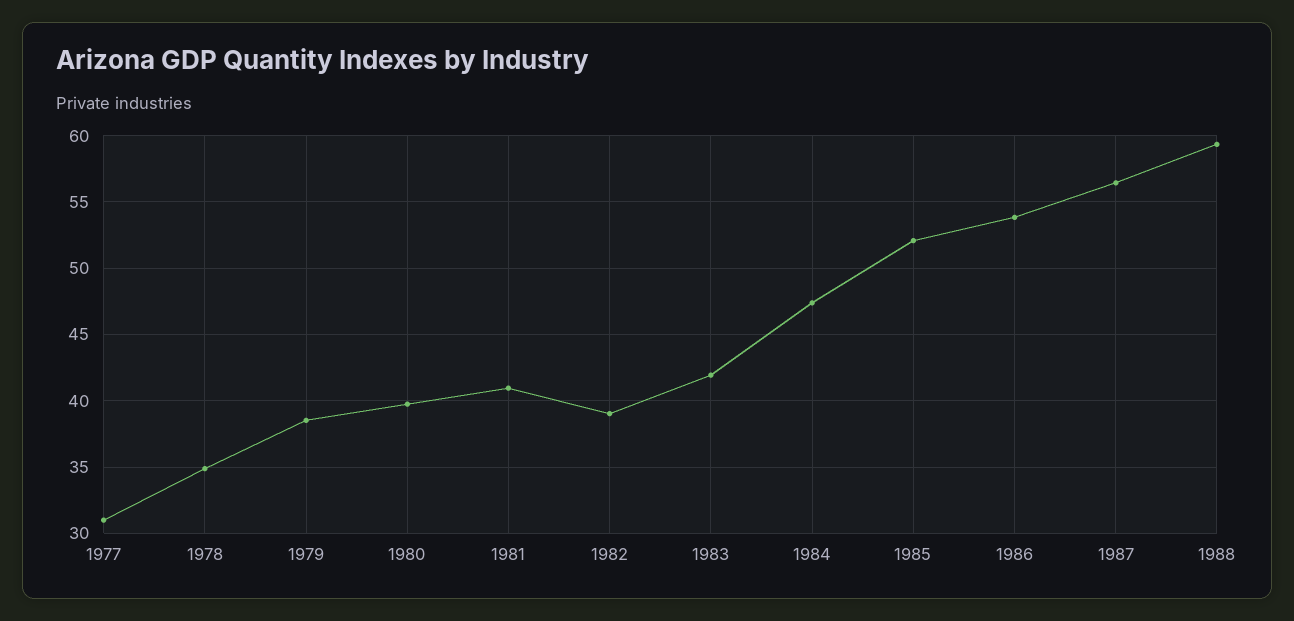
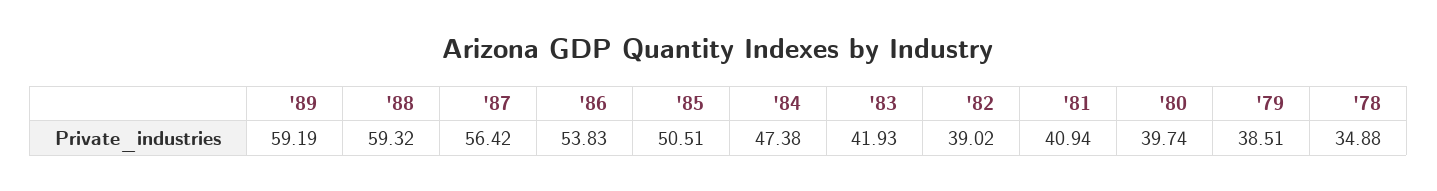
1977: 31 -> none
1985: 52 -> 50.51
'89: none -> 59.19

